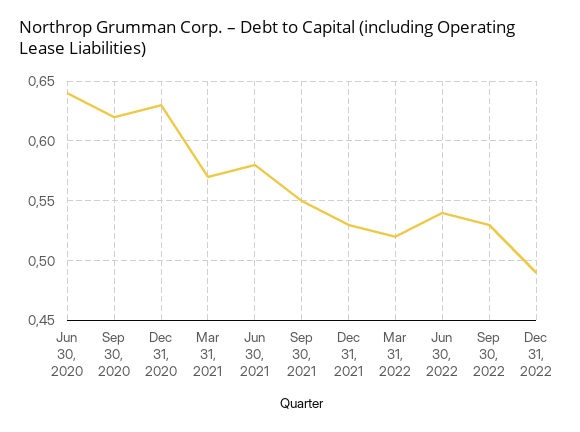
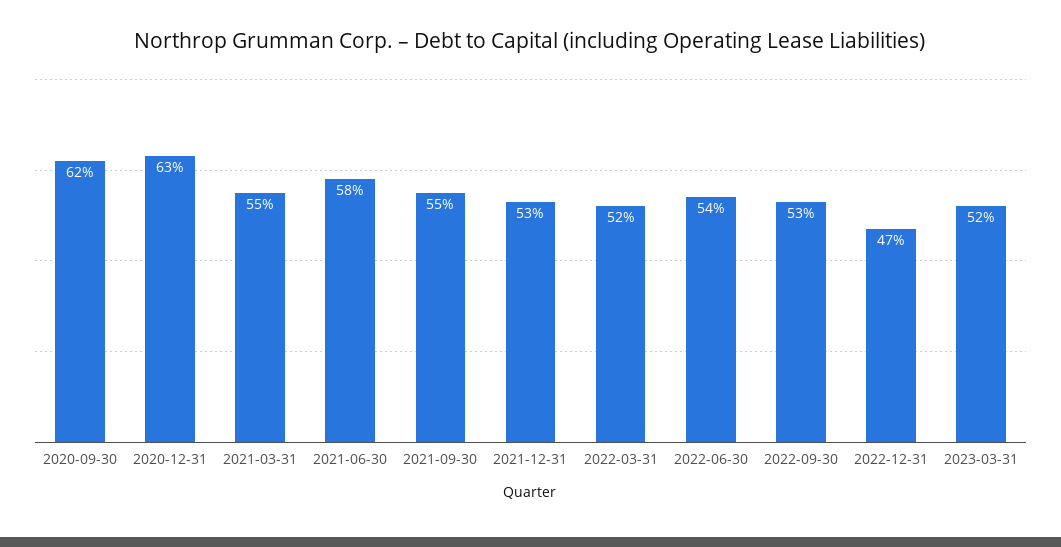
Jun 30, 2020: 0.64 -> none
Mar 31, 2021: 0.57 -> 0.55
Dec 31, 2022: 0.49 -> 0.47
2023-03-31: none -> 0.52

